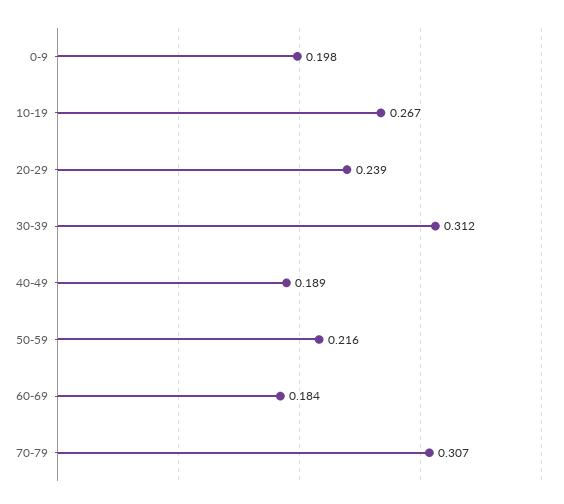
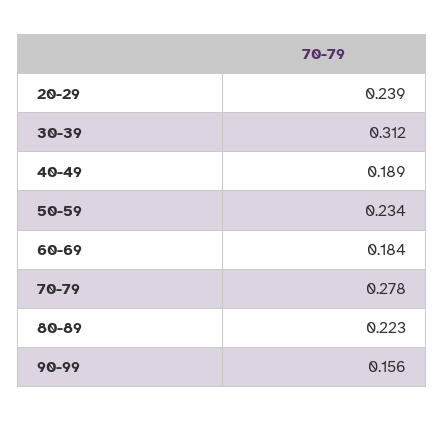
0-9: 0.198 -> none
10-19: 0.267 -> none
50-59: 0.216 -> 0.234
70-79: 0.307 -> 0.278
80-89: none -> 0.223
90-99: none -> 0.156

